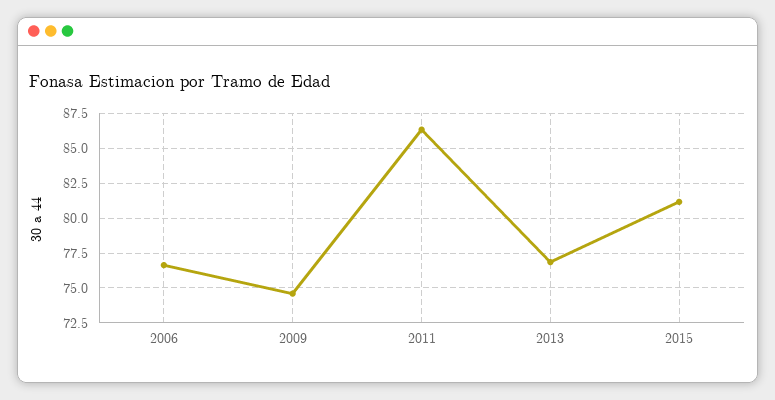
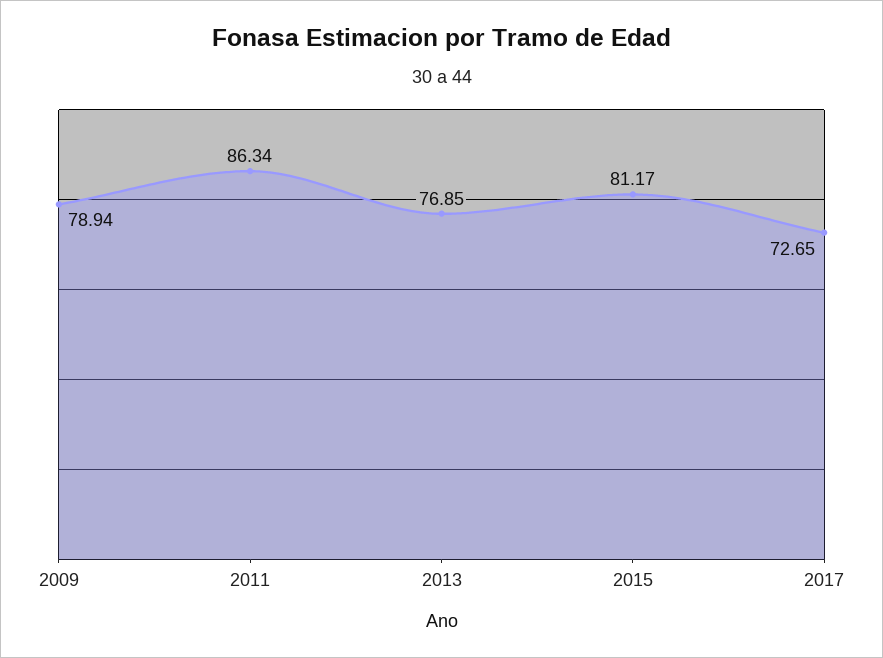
2006: 76.5 -> none
2009: 74.5 -> 78.94
2017: none -> 72.65

